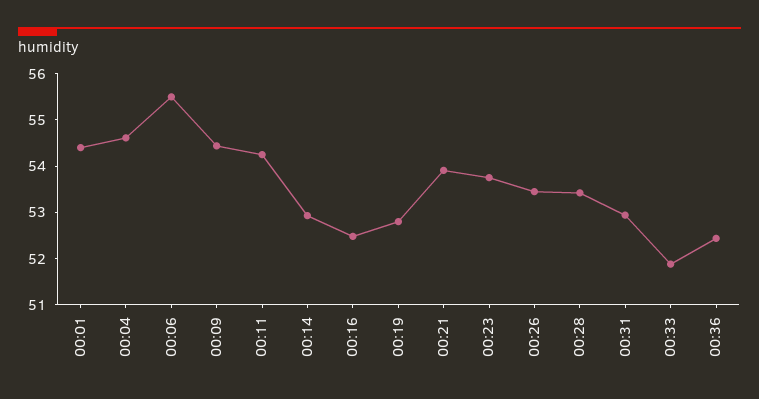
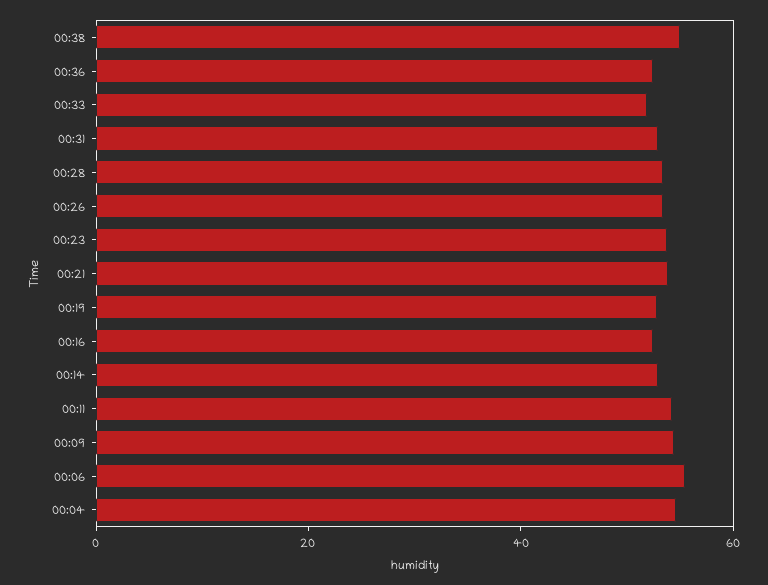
00:01: 54.4 -> none
00:38: none -> 55

